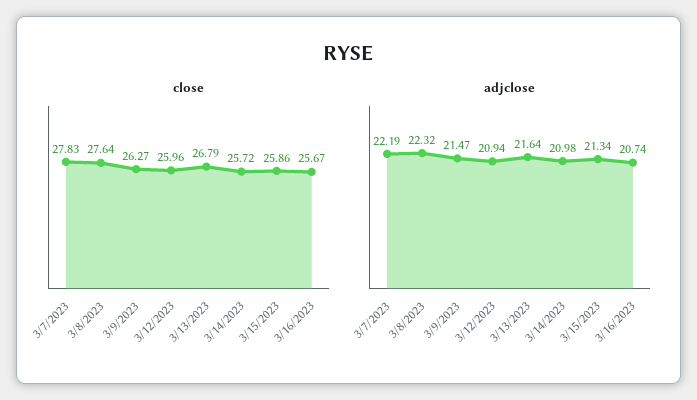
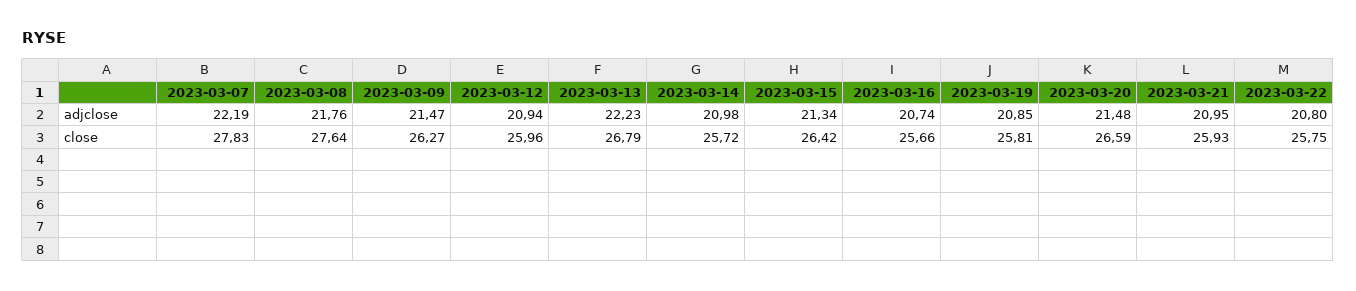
close, 3/15/2023: 25.86 -> 26.42
close, 3/16/2023: 25.67 -> 25.66
adjclose, 3/8/2023: 22.32 -> 21.76
adjclose, 3/13/2023: 21.64 -> 22.23
adjclose, 2023-03-19: none -> 20.85
adjclose, 2023-03-20: none -> 21.48
adjclose, 2023-03-21: none -> 20.95
adjclose, 2023-03-22: none -> 20.8
close, 2023-03-19: none -> 25.81
close, 2023-03-20: none -> 26.59
close, 2023-03-21: none -> 25.93
close, 2023-03-22: none -> 25.75

